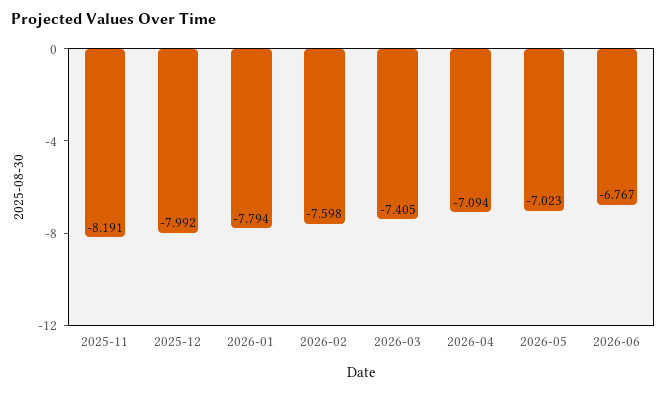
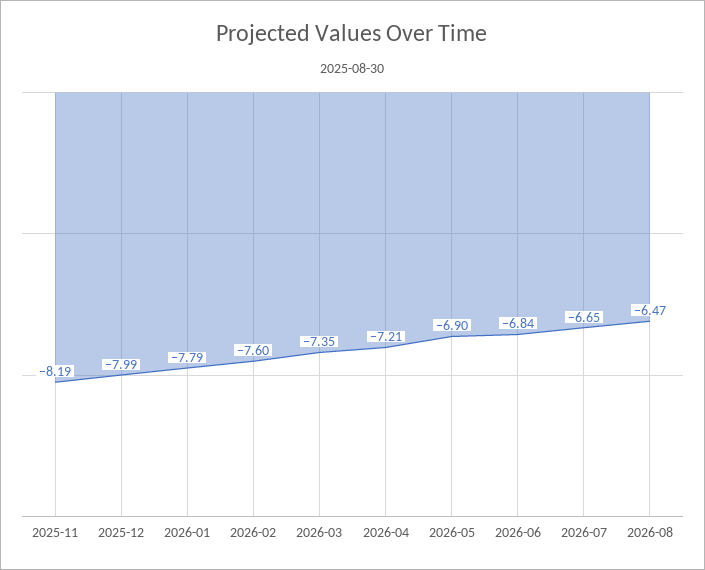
2026-03: -7.405 -> -7.35
2026-04: -7.094 -> -7.21
2026-05: -7.023 -> -6.9
2026-06: -6.767 -> -6.84
2026-07: none -> -6.65
2026-08: none -> -6.47

